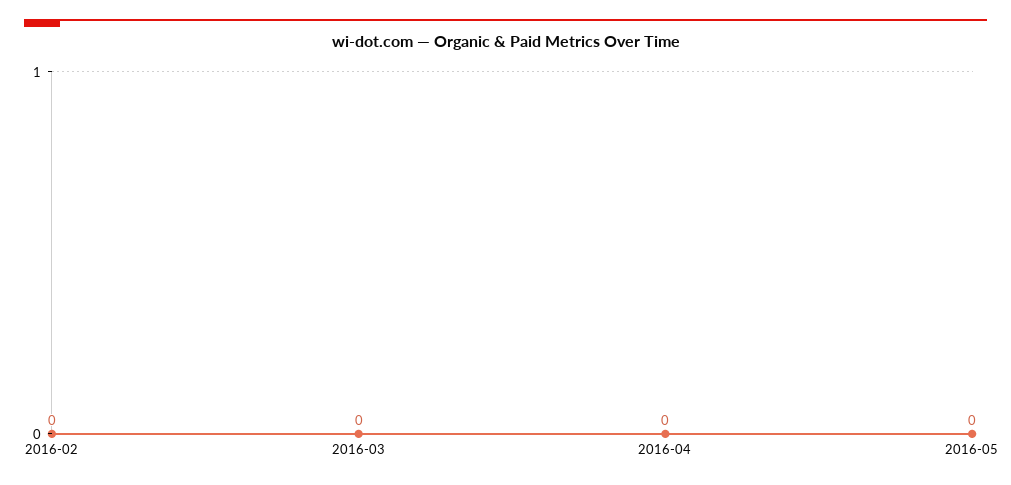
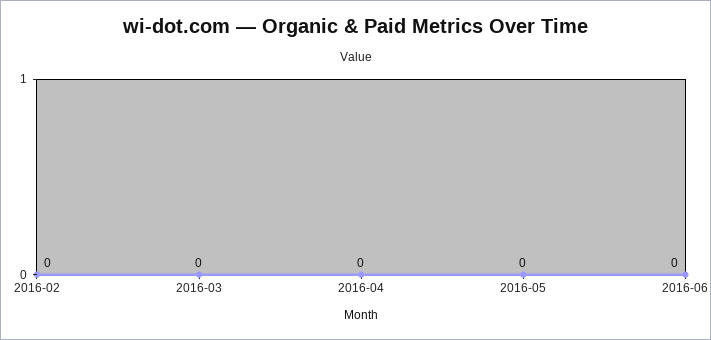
2016-06: none -> 0

